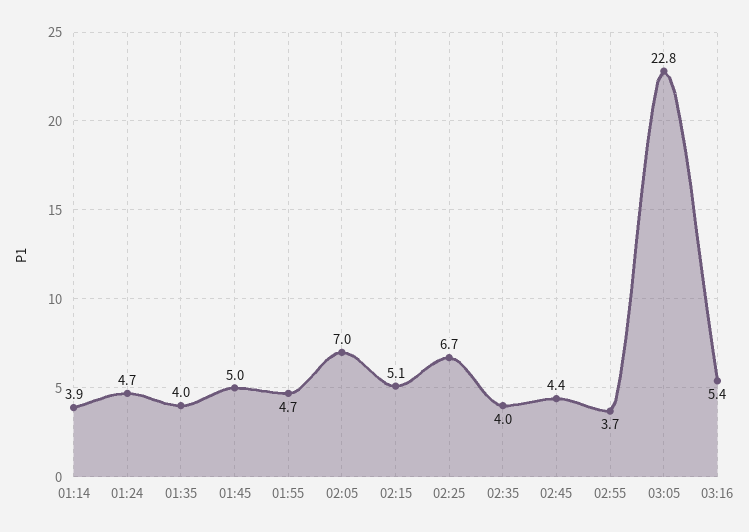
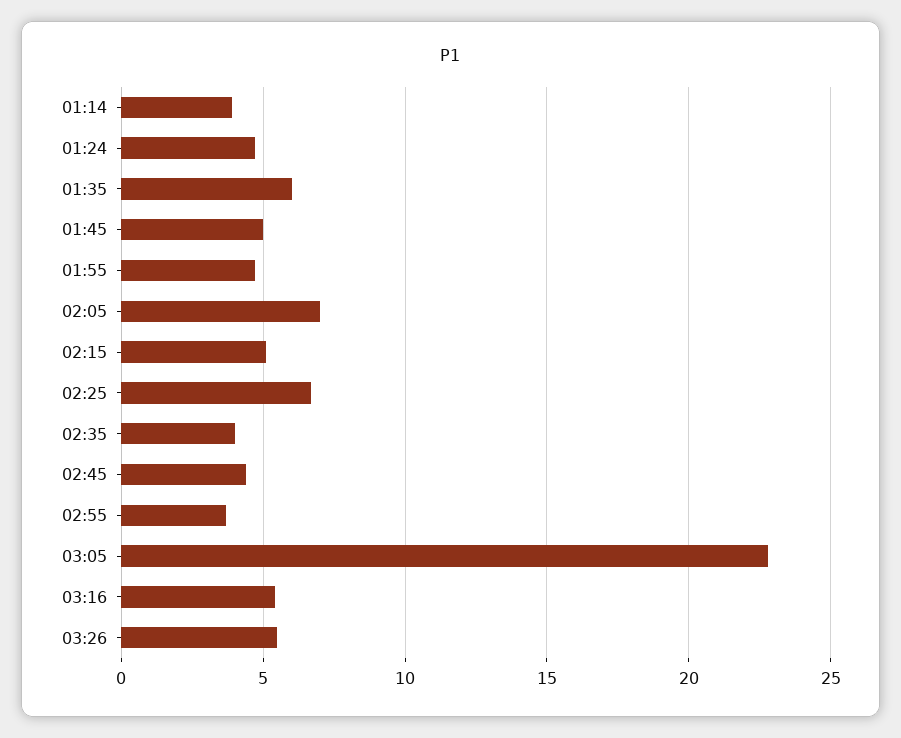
01:35: 4 -> 6
03:26: none -> 5.5

